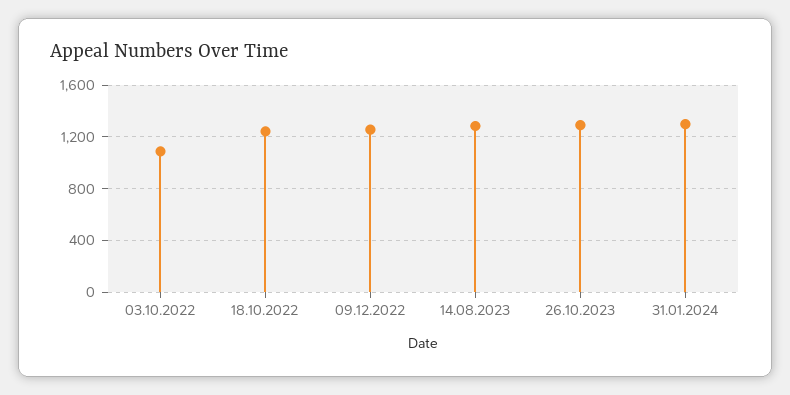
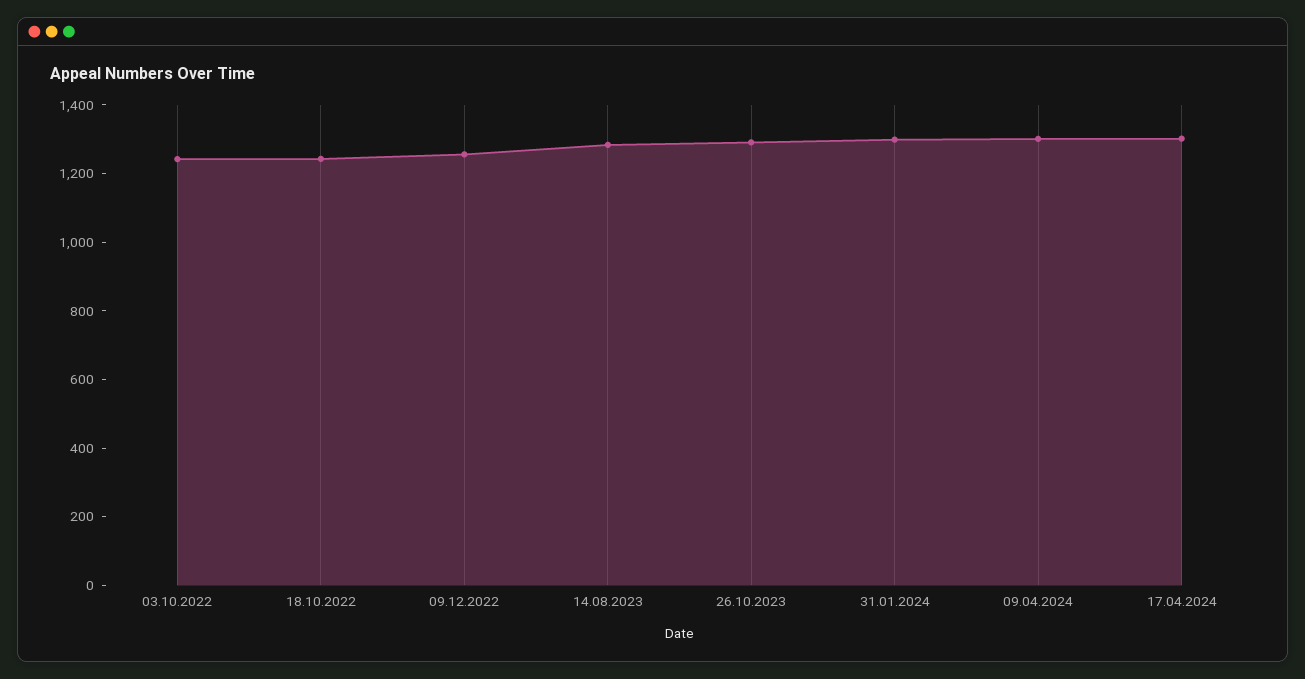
03.10.2022: 1100 -> 1250
09.04.2024: none -> 1300
17.04.2024: none -> 1300

